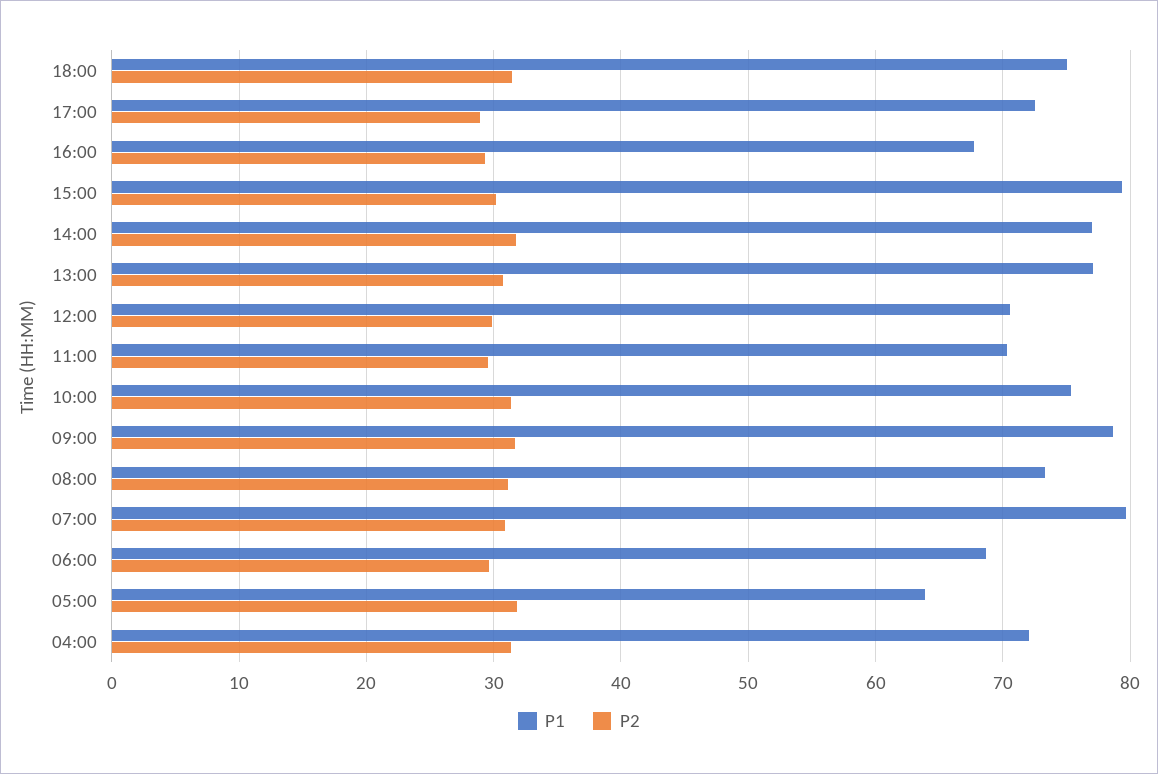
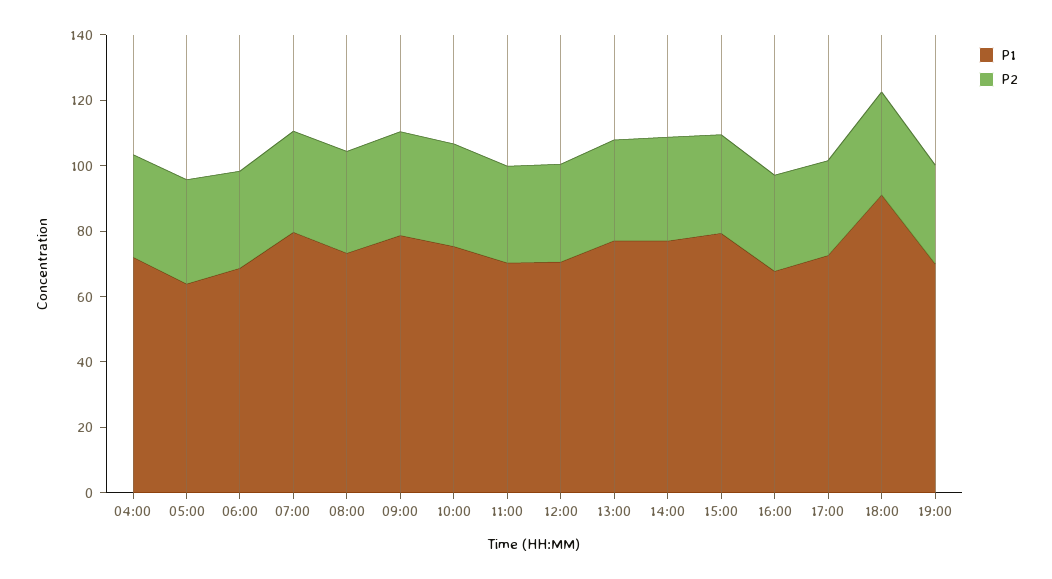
P1, 18:00: 75 -> 90
P1, 19:00: none -> 70
P2, 19:00: none -> 30

